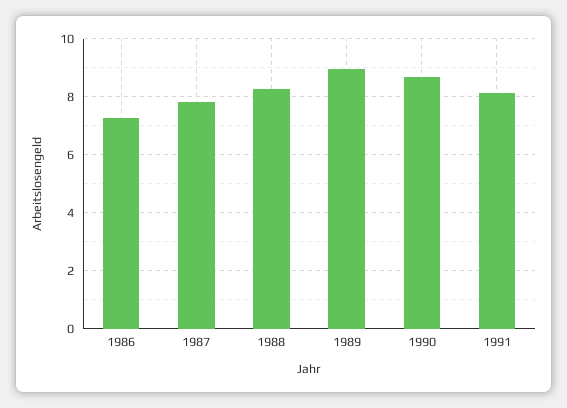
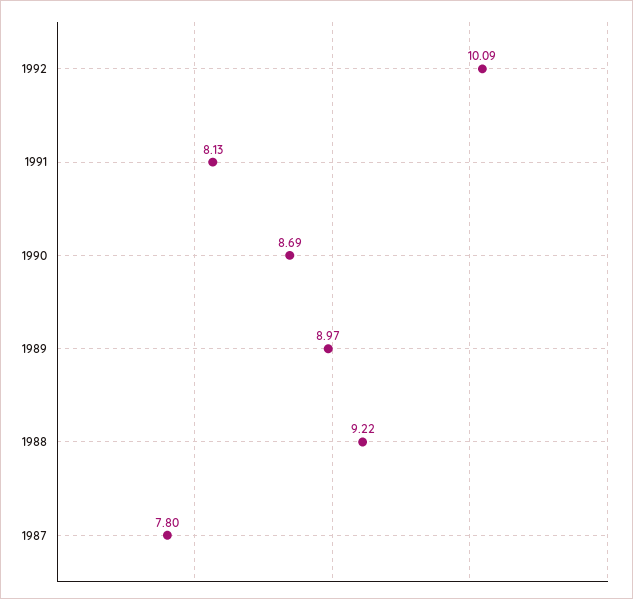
1986: 7.25 -> none
1988: 8.25 -> 9.22
1992: none -> 10.09

